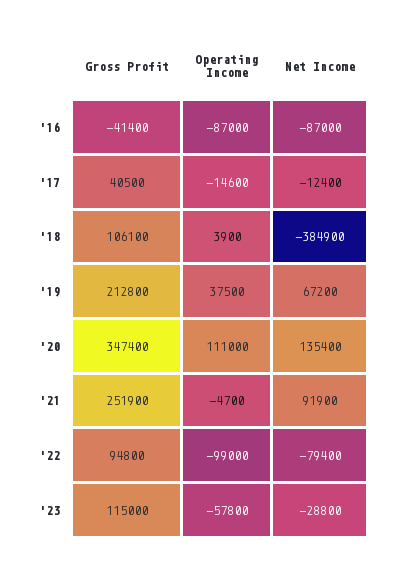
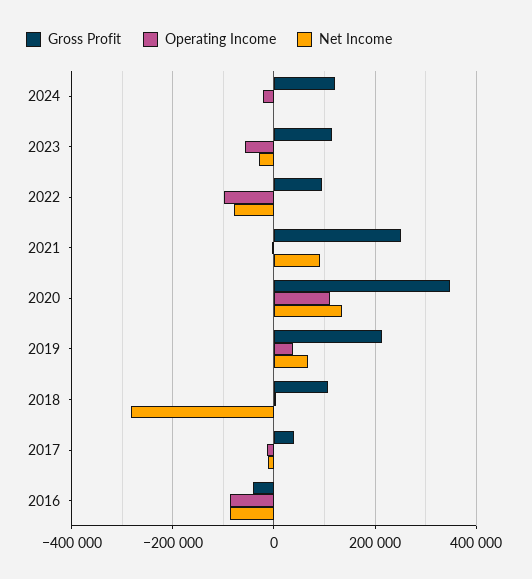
Net Income, '18: -384900 -> -280000
Gross Profit, 2024: none -> 120000
Operating Income, 2024: none -> -20000
Net Income, 2024: none -> 0

